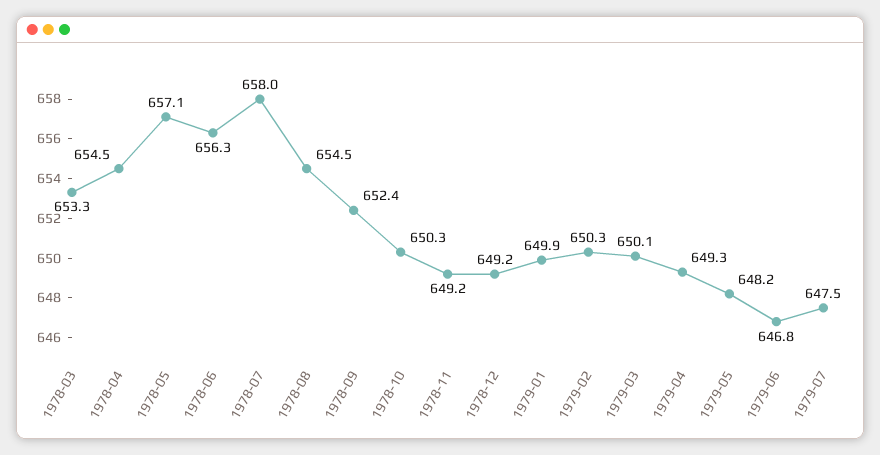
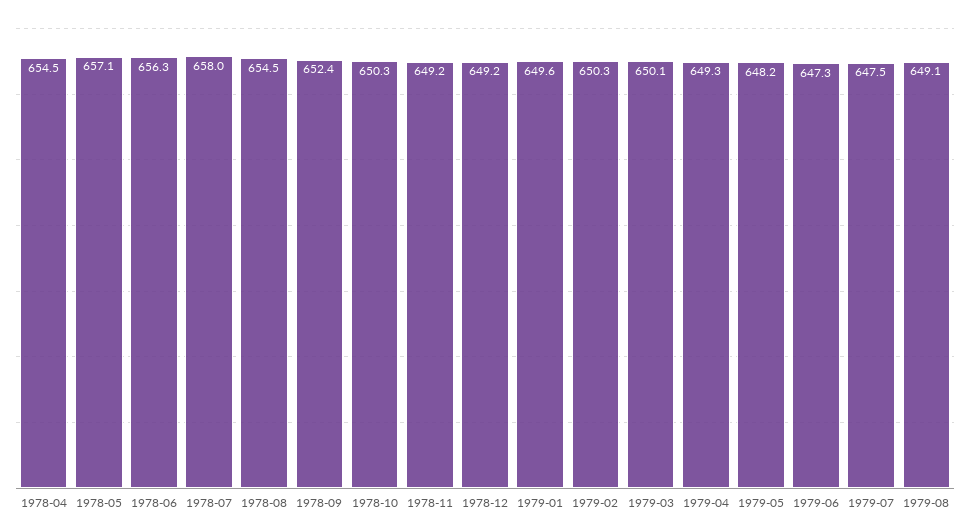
1978-03: 653.3 -> none
1979-01: 649.9 -> 649.6
1979-06: 646.8 -> 647.3
1979-08: none -> 649.1

